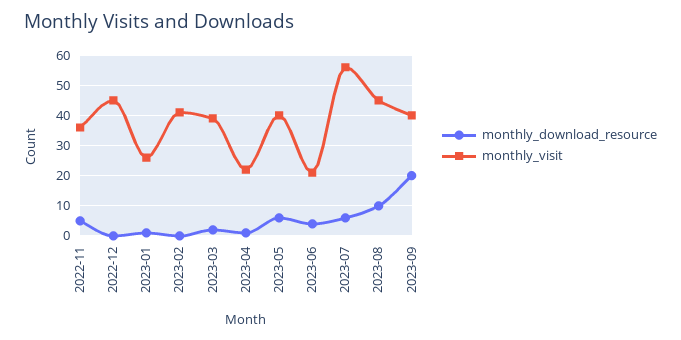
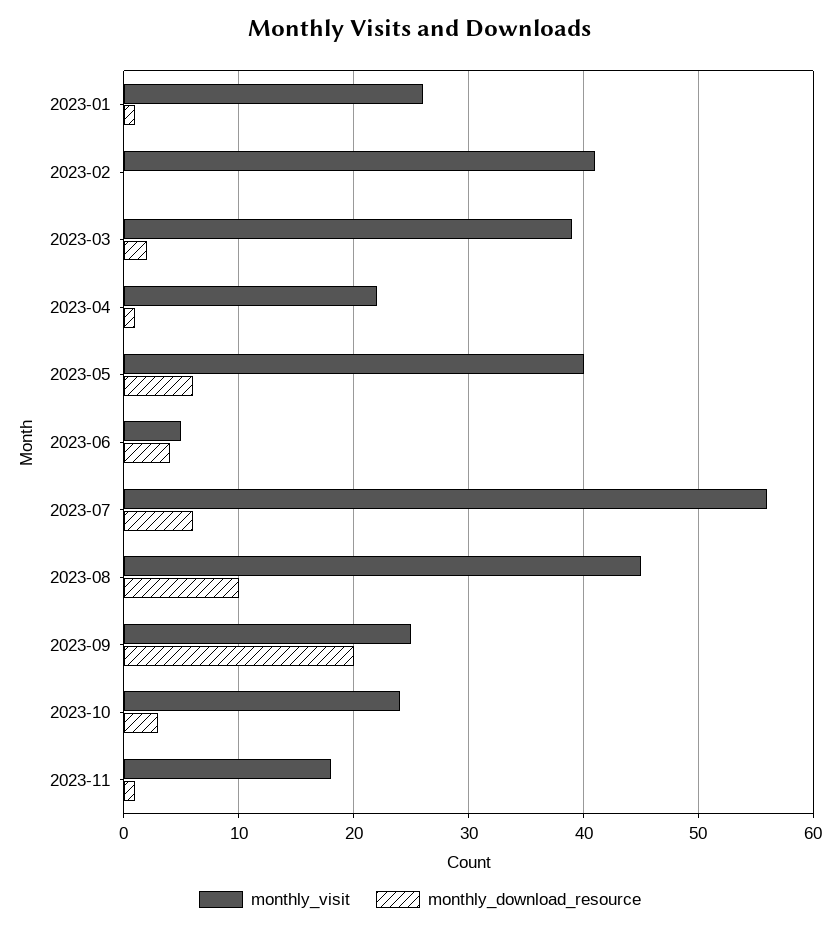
monthly_download_resource, 2022-11: 5 -> none
monthly_visit, 2022-11: 35 -> none
monthly_download_resource, 2022-12: 0 -> none
monthly_visit, 2022-12: 45 -> none
monthly_visit, 2023-06: 20 -> 5
monthly_visit, 2023-09: 40 -> 25
monthly_visit, 2023-10: none -> 24
monthly_download_resource, 2023-10: none -> 3
monthly_visit, 2023-11: none -> 18
monthly_download_resource, 2023-11: none -> 1

